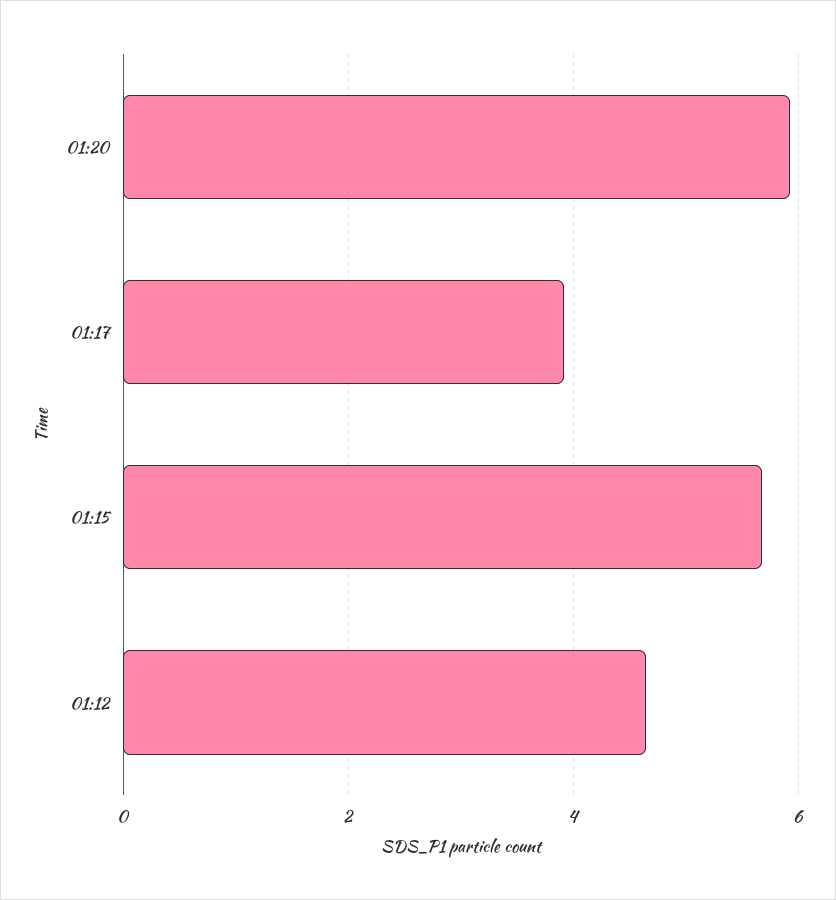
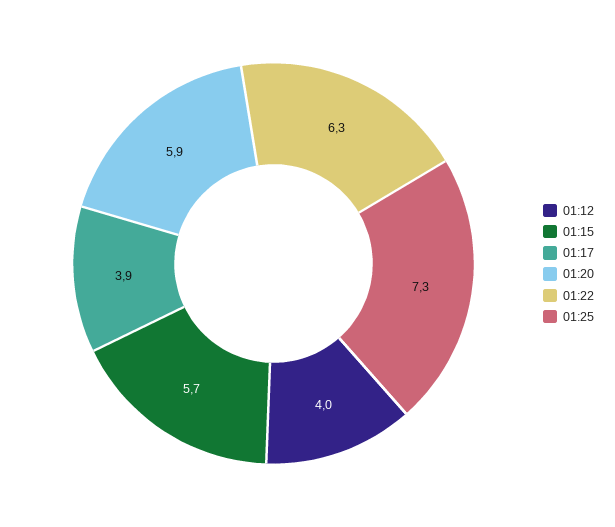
01:12: 4.6 -> 4
01:22: none -> 6.3
01:25: none -> 7.3

